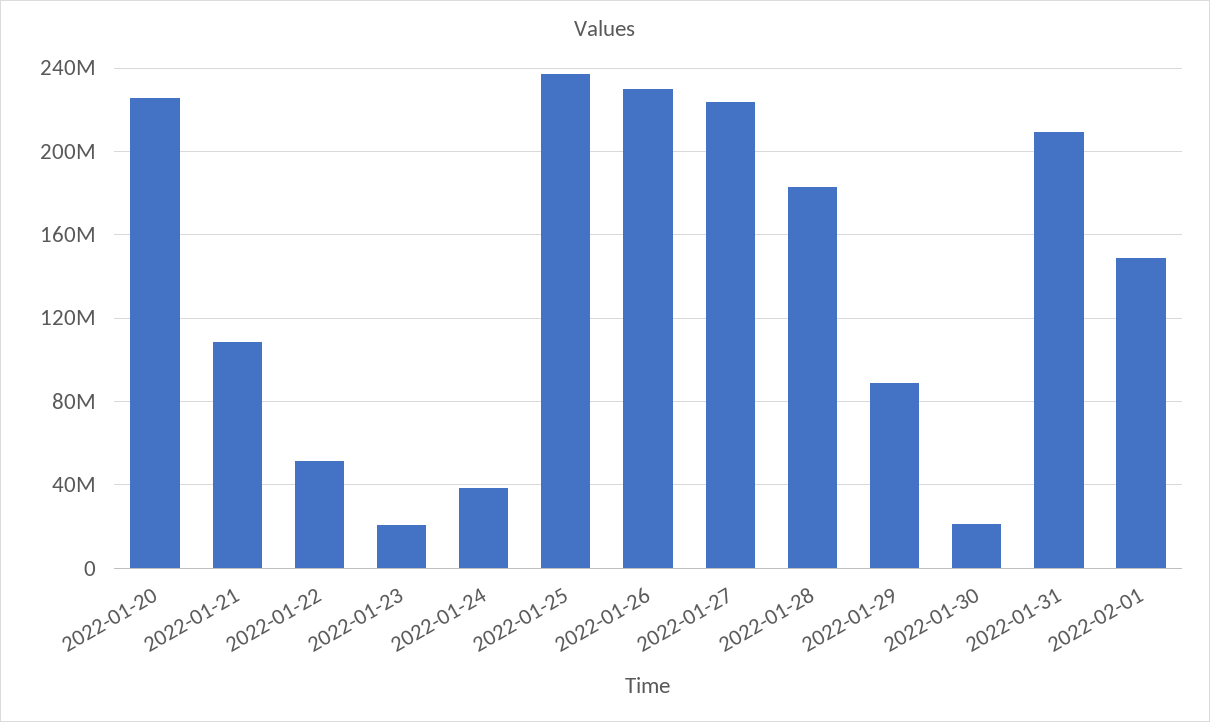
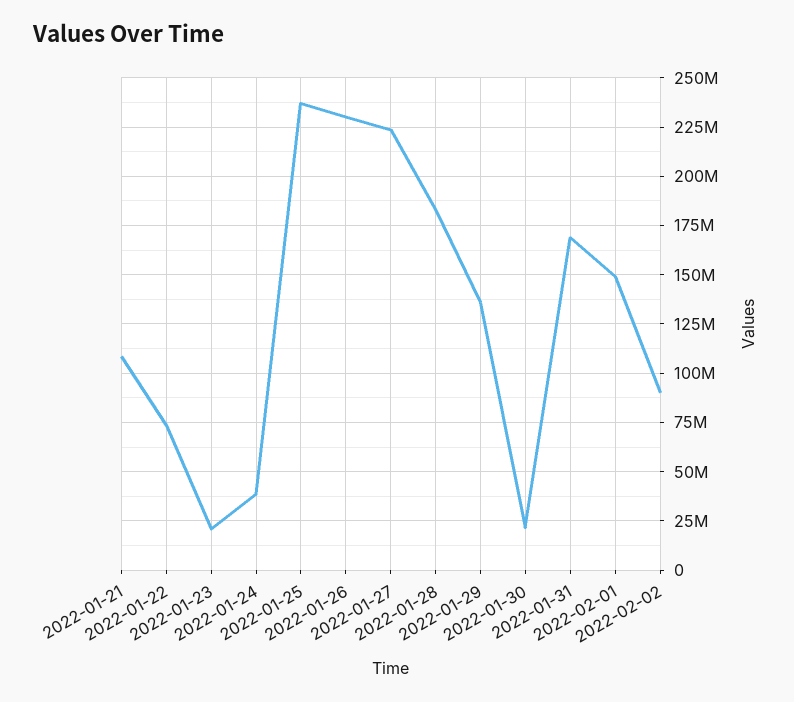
2022-01-20: 225000000 -> none
2022-01-22: 50000000 -> 75000000
2022-01-29: 90000000 -> 135000000
2022-01-31: 210000000 -> 170000000
2022-02-02: none -> 90000000

